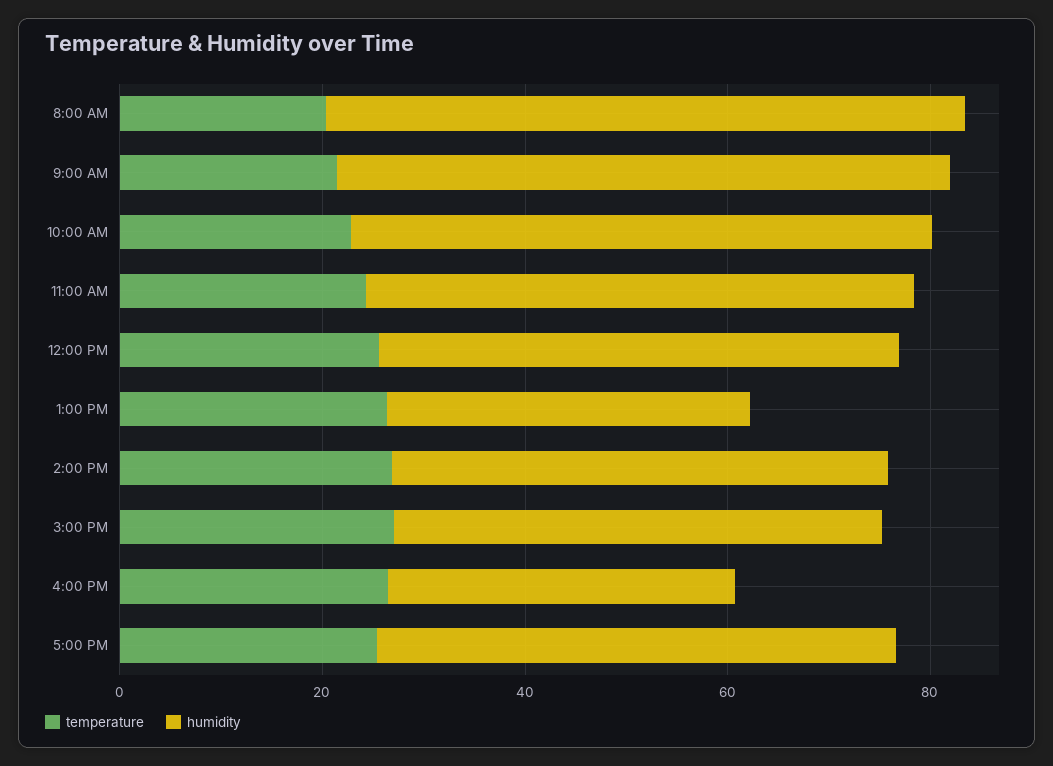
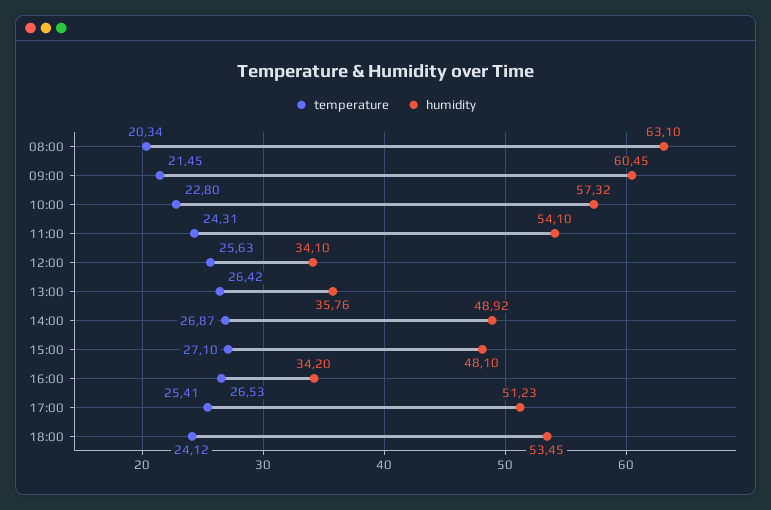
humidity, 12:00 PM: 50 -> 34.1
temperature, 18:00: none -> 24.12
humidity, 18:00: none -> 53.45

